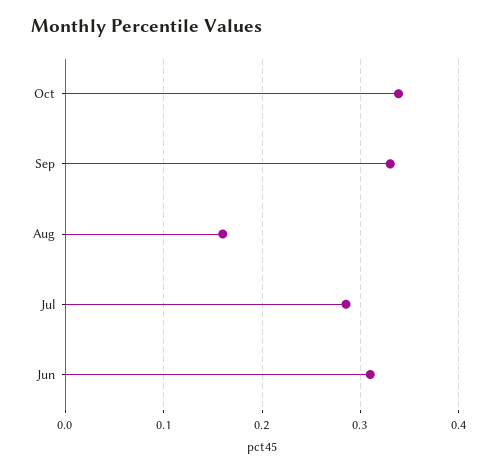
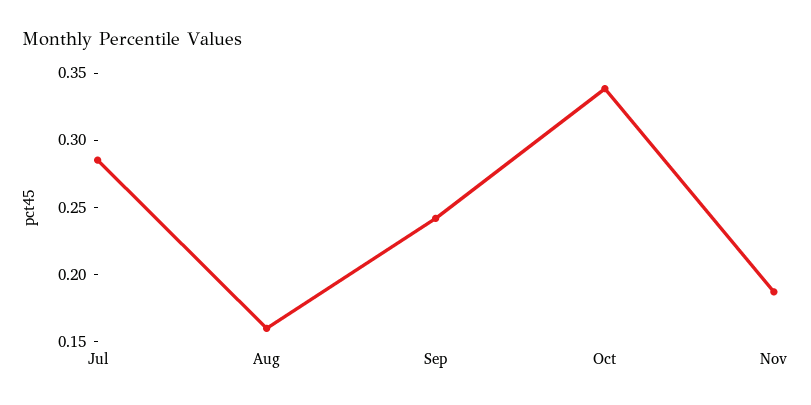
Sep: 0.33 -> 0.24
Jun: 0.31 -> none
Nov: none -> 0.19

